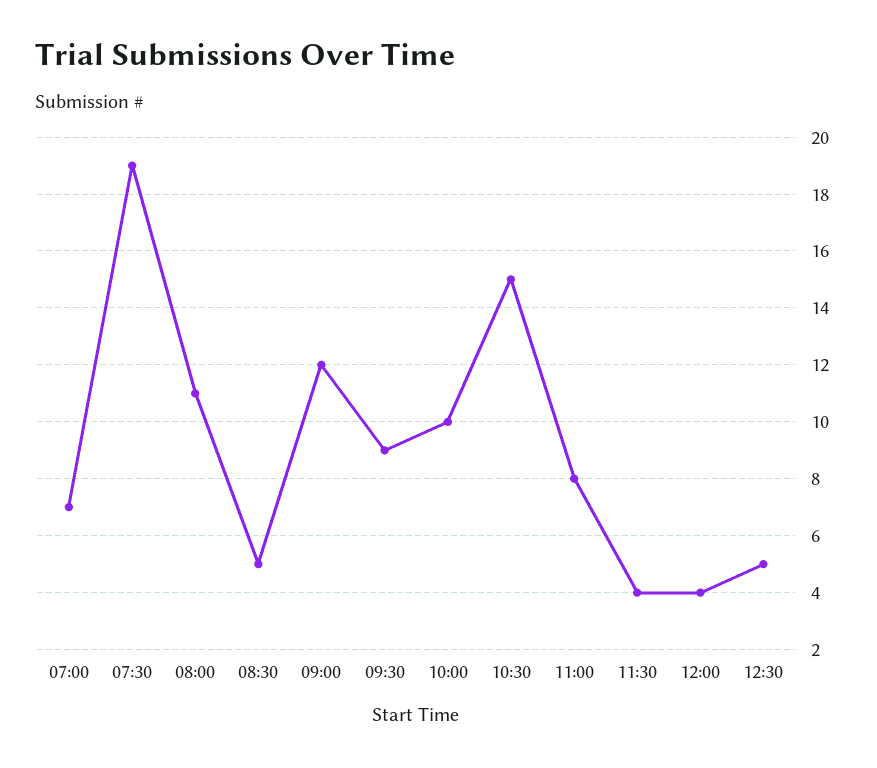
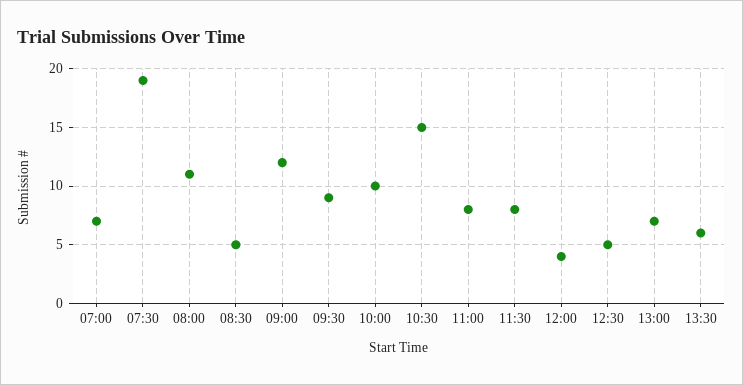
11:30: 4 -> 8
13:00: none -> 7
13:30: none -> 6

